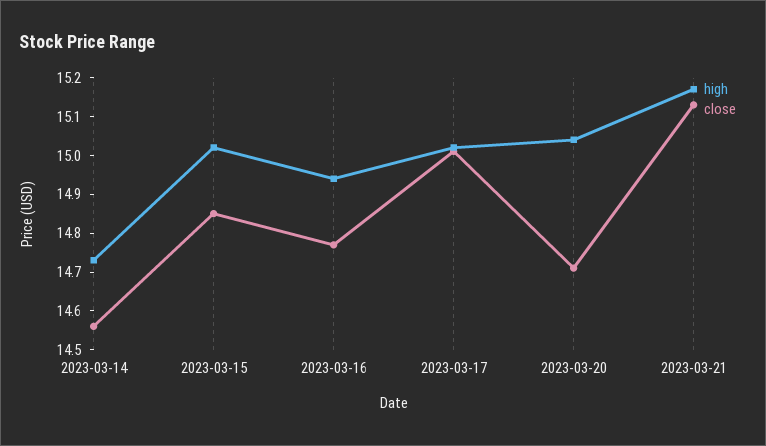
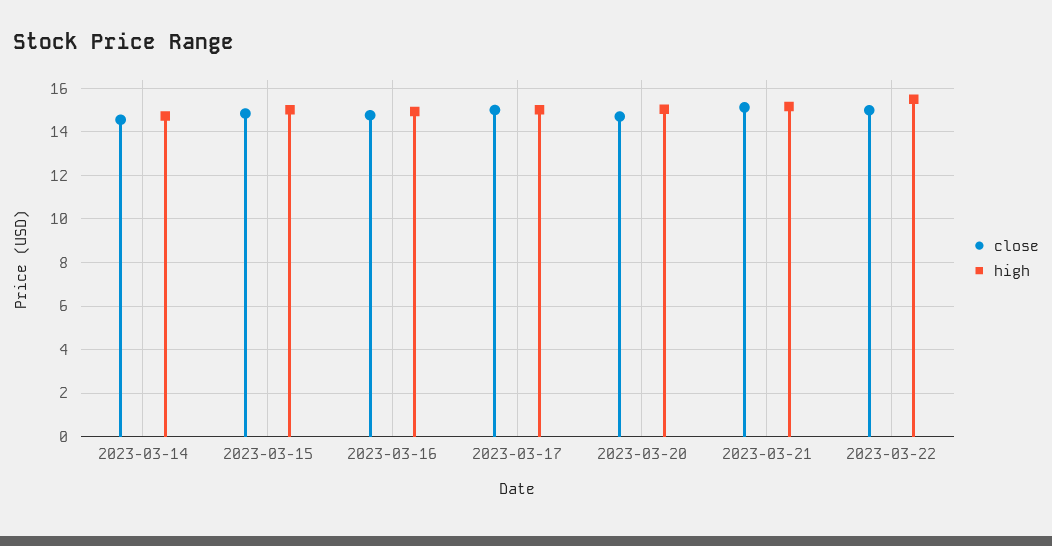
close, 2023-03-22: none -> 15
high, 2023-03-22: none -> 15.5

